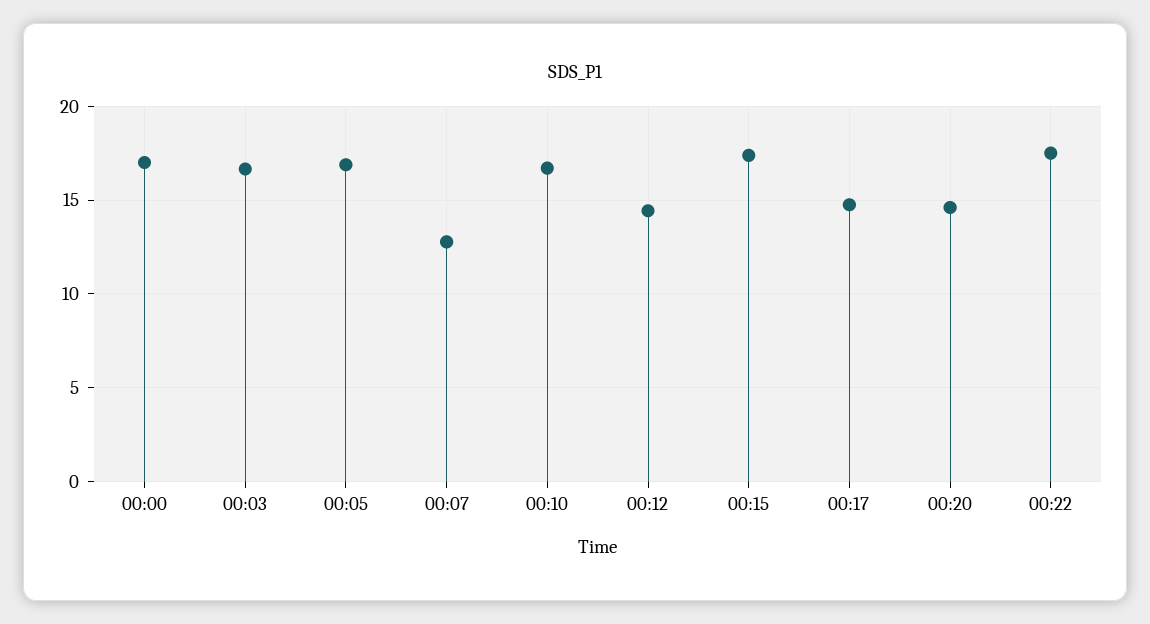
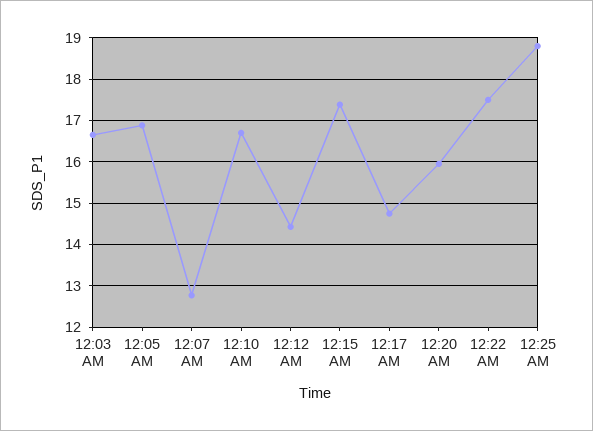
00:00: 17 -> none
00:20: 14.5 -> 16
12:25 AM: none -> 18.8

